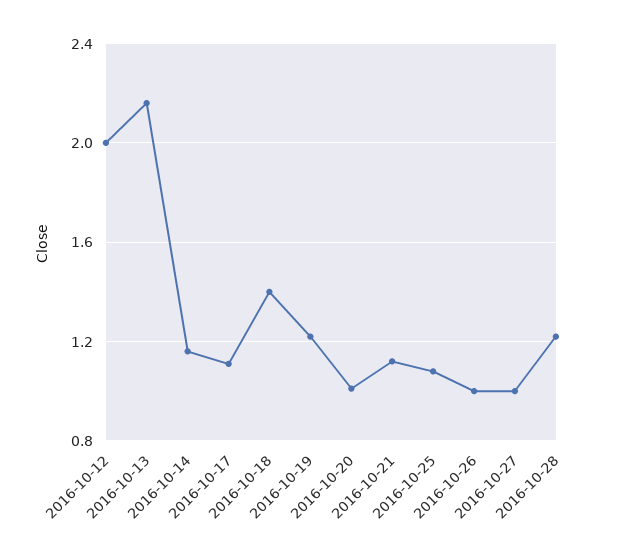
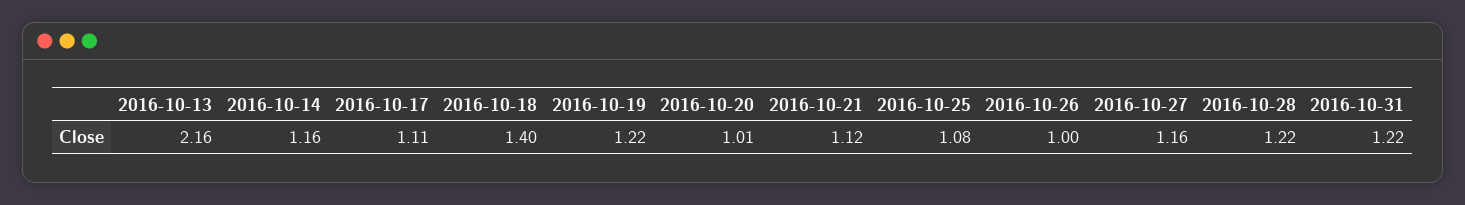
2016-10-12: 2 -> none
2016-10-27: 1 -> 1.16
2016-10-31: none -> 1.22

